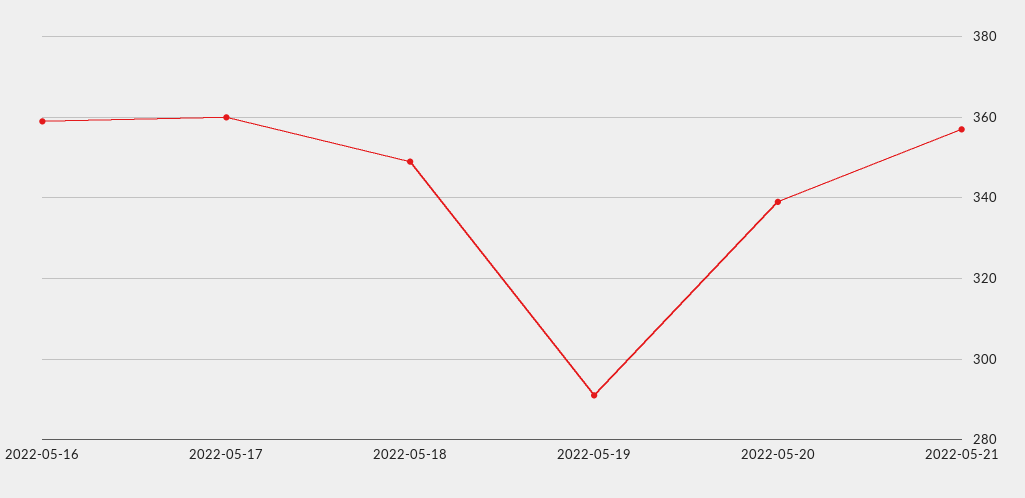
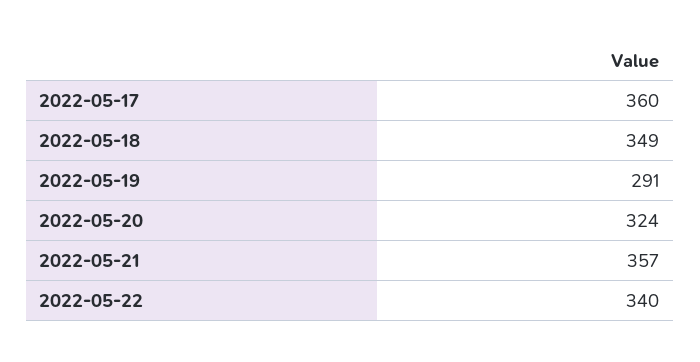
2022-05-16: 360 -> none
2022-05-20: 340 -> 324
2022-05-22: none -> 340

